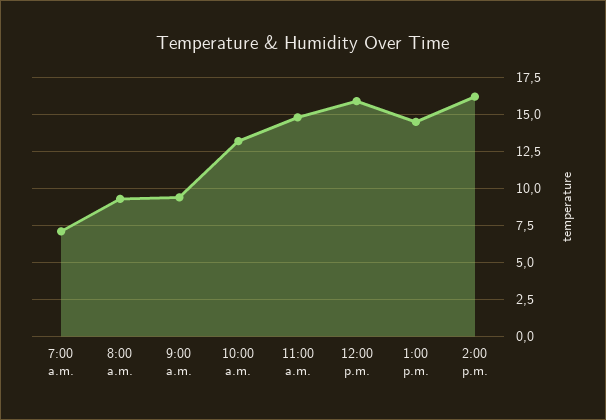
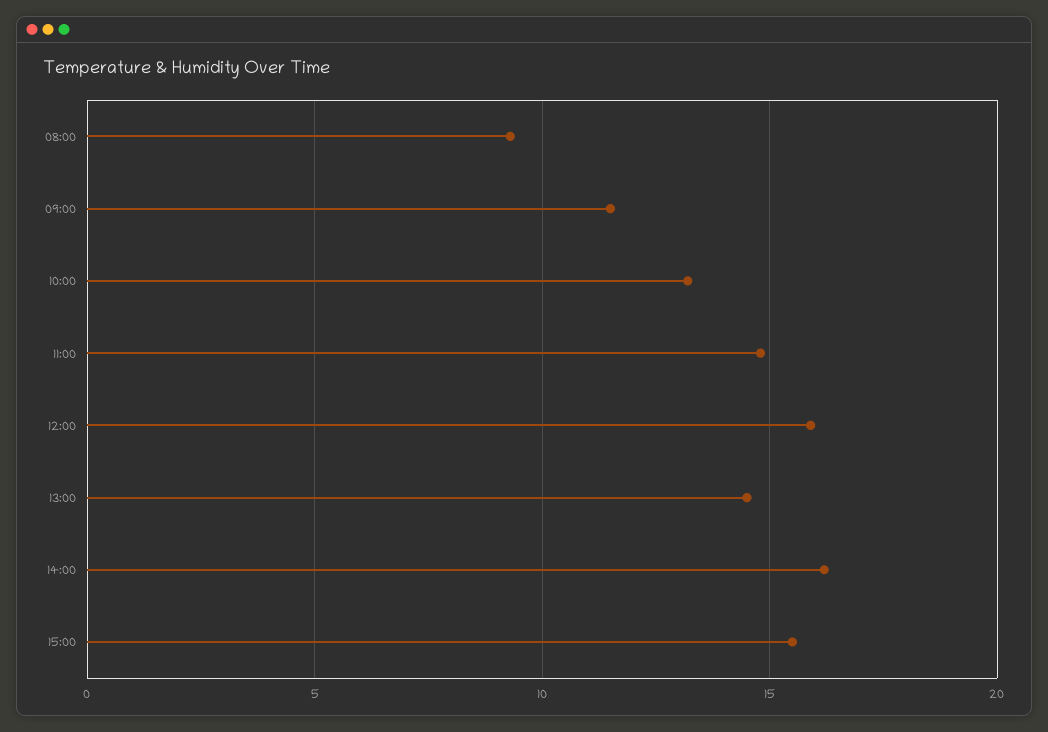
7:00 a.m.: 7 -> none
9:00 a.m.: 9.5 -> 11.5
15:00: none -> 15.5

